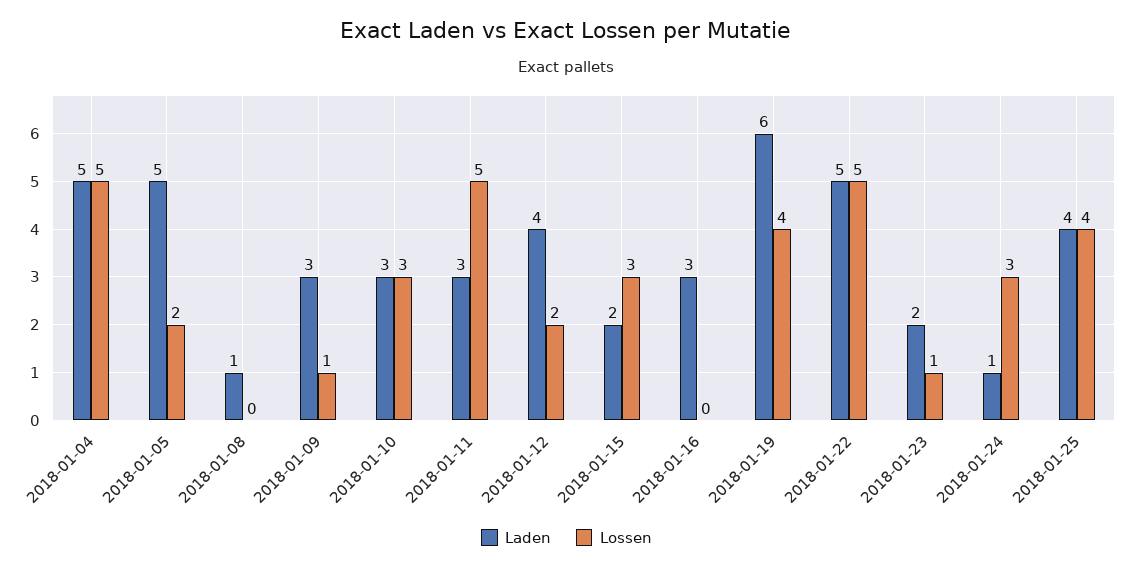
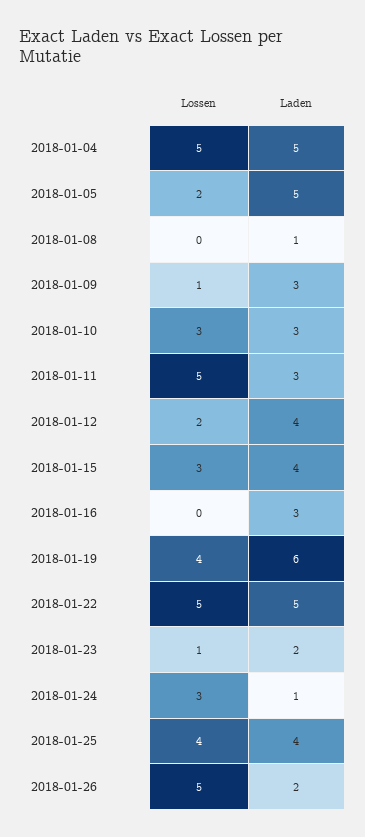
Laden, 2018-01-15: 2 -> 4
Lossen, 2018-01-26: none -> 5
Laden, 2018-01-26: none -> 2

